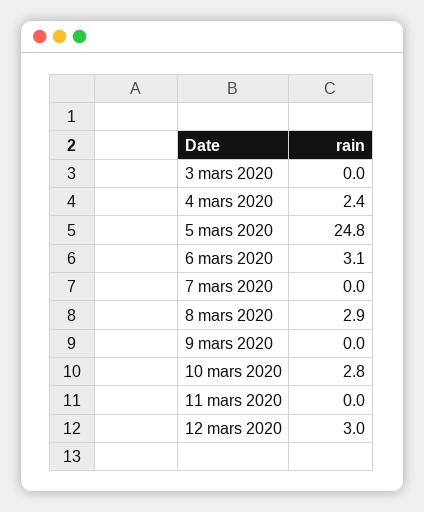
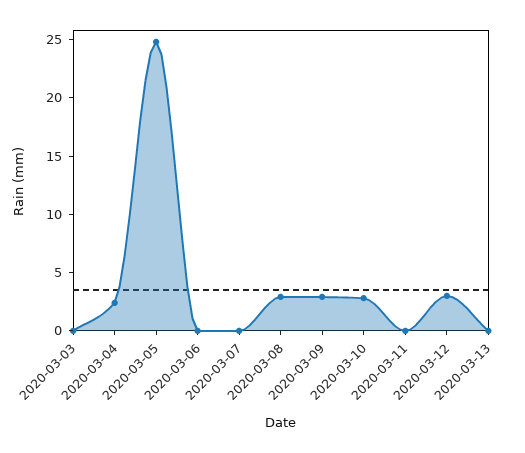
6 mars 2020: 3.1 -> 0
9 mars 2020: 0 -> 3
2020-03-13: none -> 0

